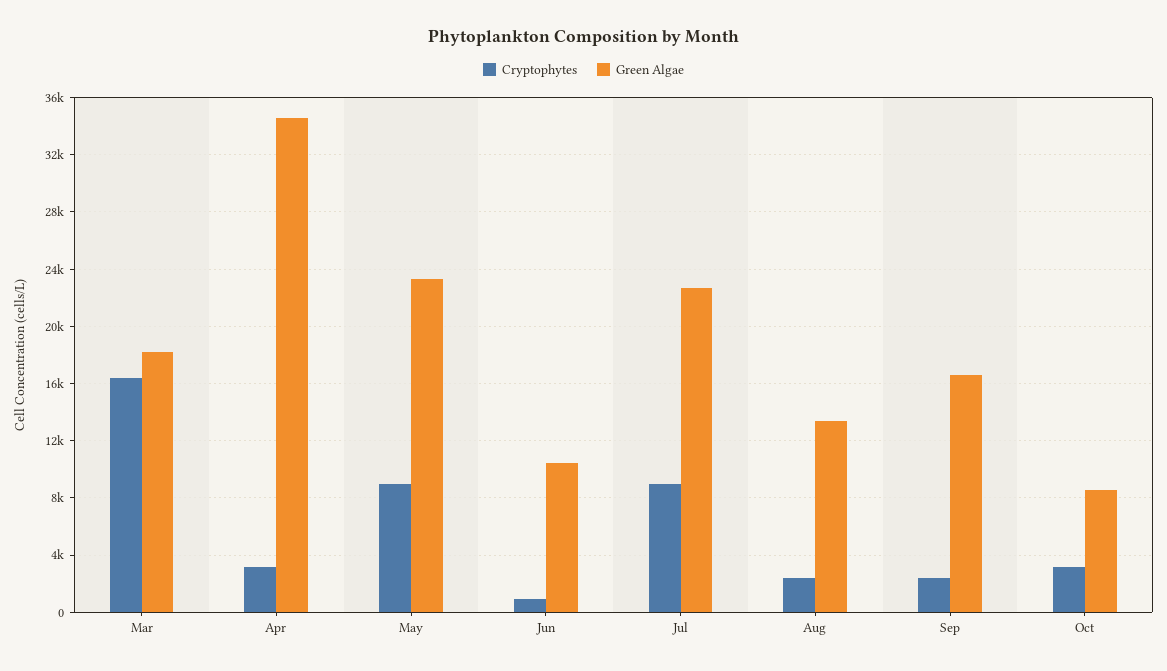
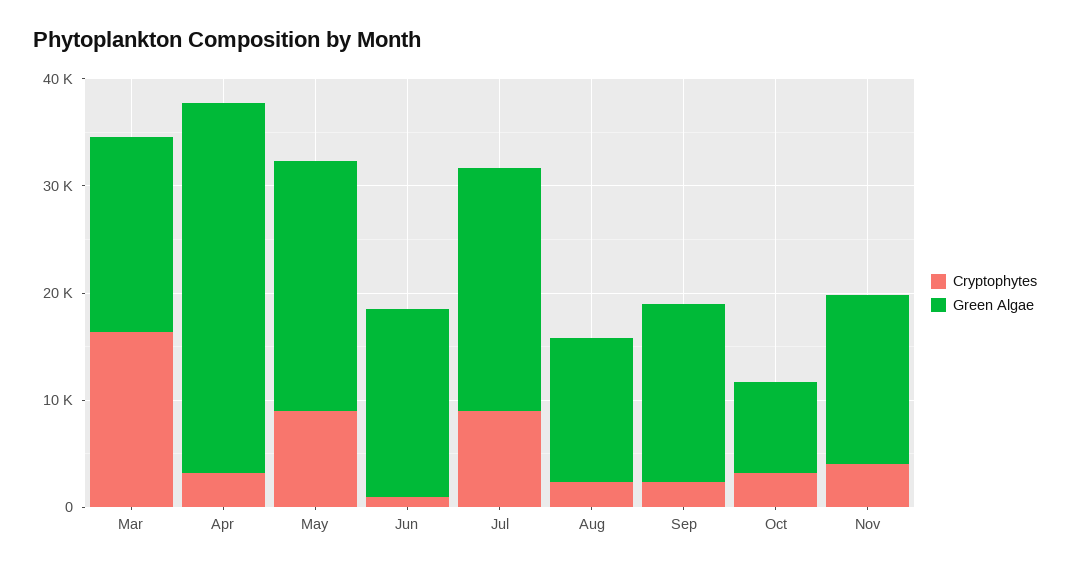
Green Algae, Jun: 10500 -> 18000
Cryptophytes, Nov: none -> 4000
Green Algae, Nov: none -> 16000

